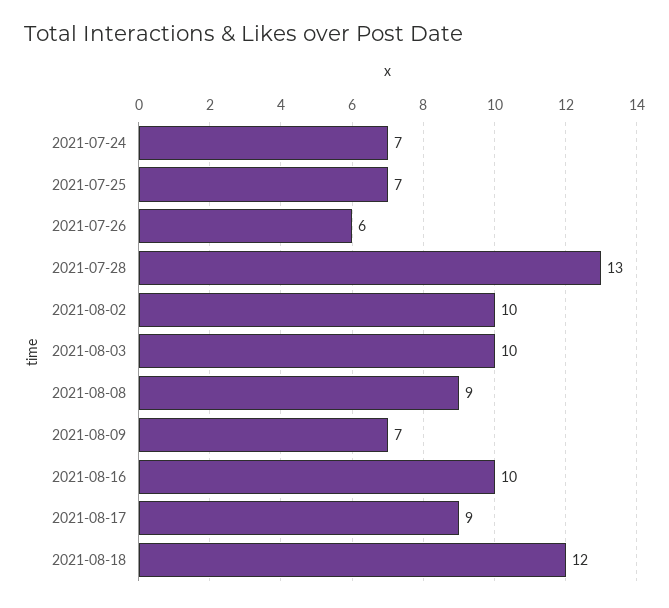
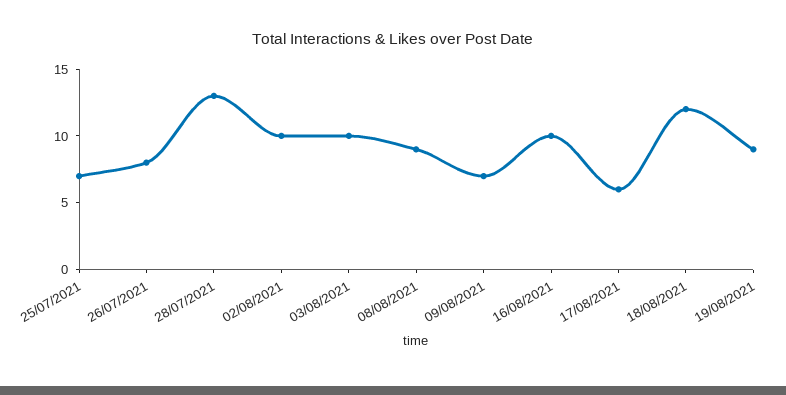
2021-07-24: 7 -> none
2021-07-26: 6 -> 8
2021-08-17: 9 -> 6
19/08/2021: none -> 9

